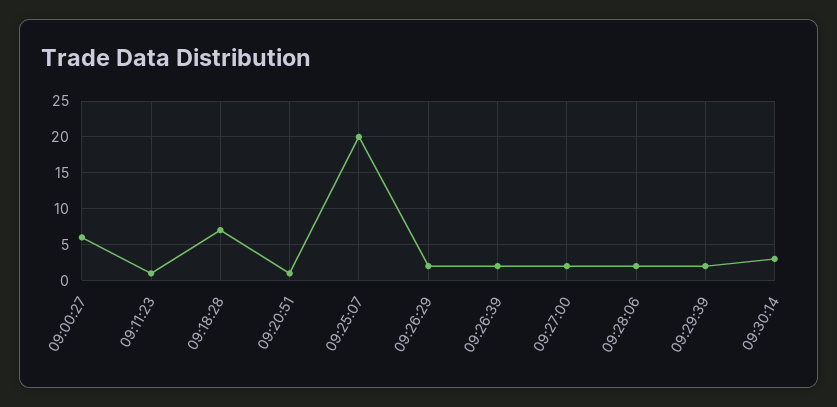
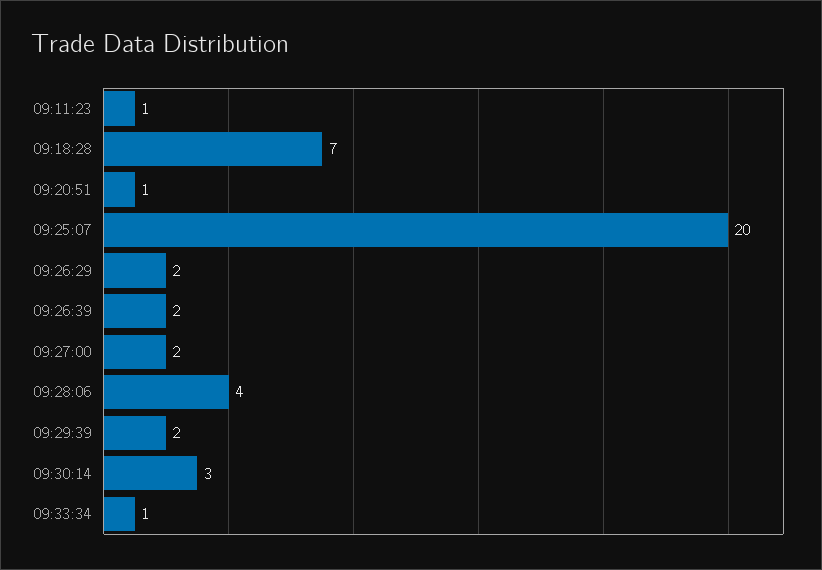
09:00:27: 6 -> none
09:28:06: 2 -> 4
09:33:34: none -> 1

